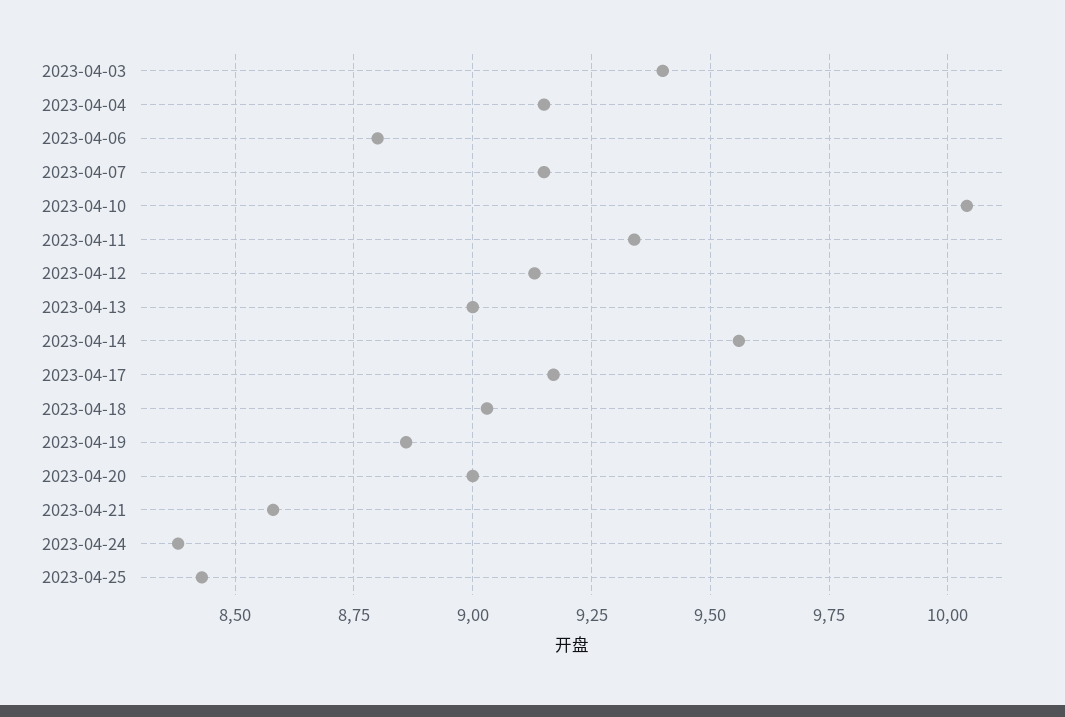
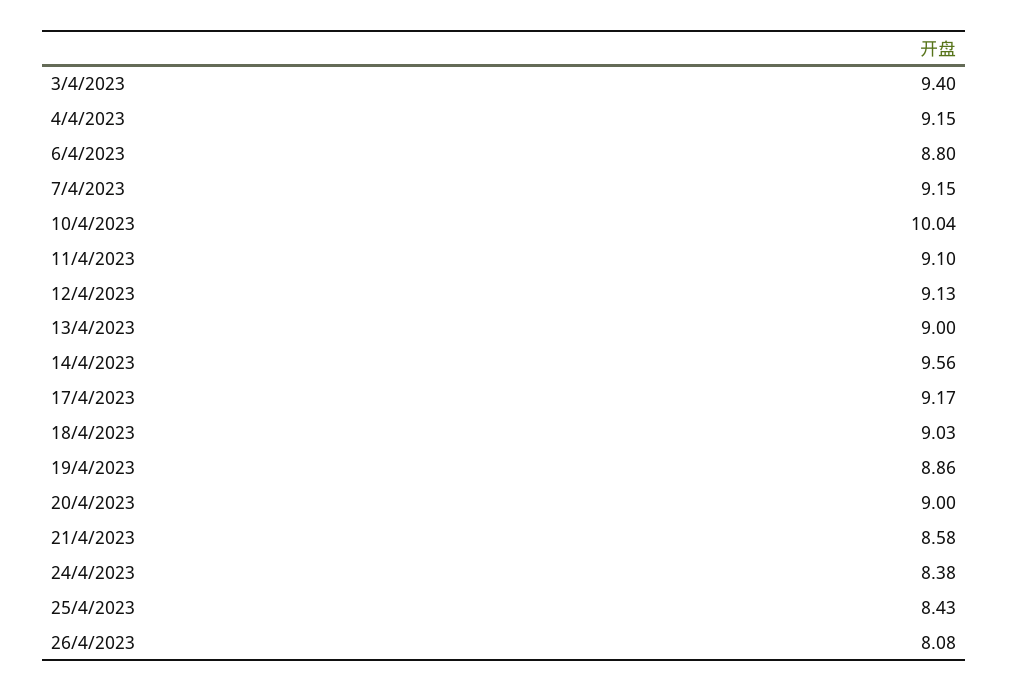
2023-04-11: 9.35 -> 9.1
26/4/2023: none -> 8.08

